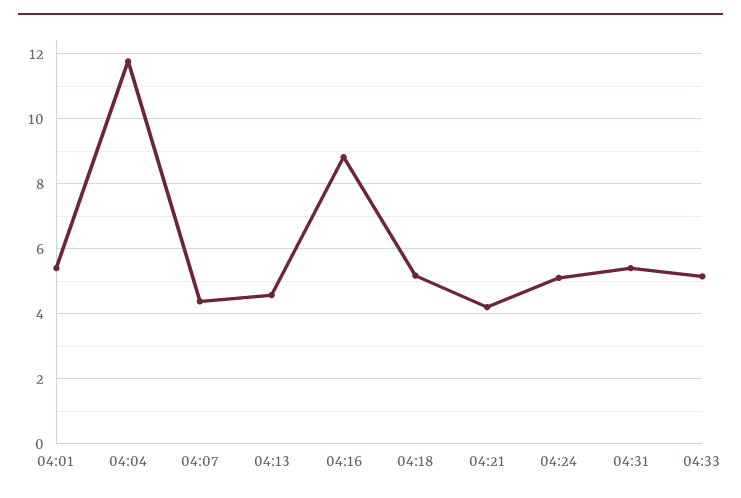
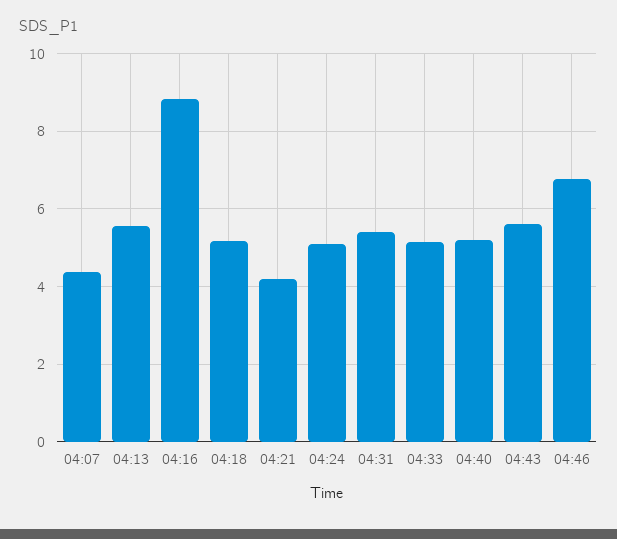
04:01: 5.4 -> none
04:04: 11.8 -> none
04:13: 4.6 -> 5.6
04:40: none -> 5.2
04:43: none -> 5.6
04:46: none -> 6.8

